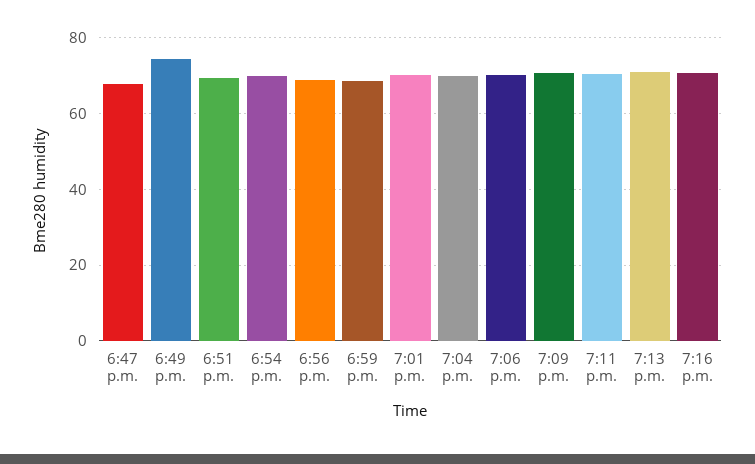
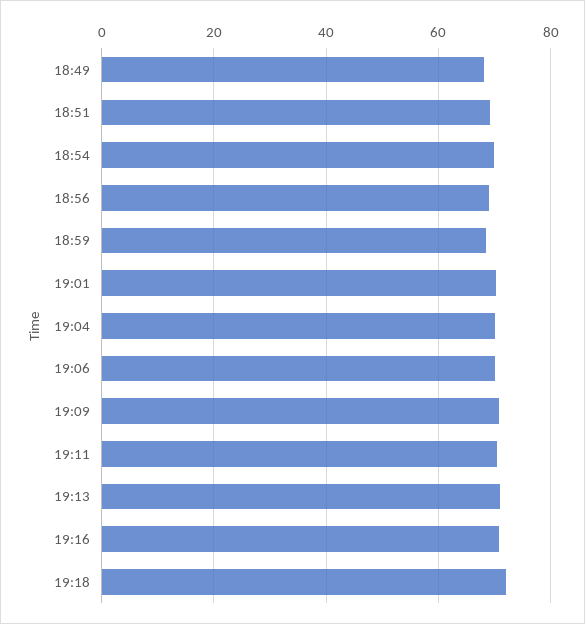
6:47 p.m.: 68 -> none
6:49 p.m.: 74 -> 68
19:18: none -> 72

